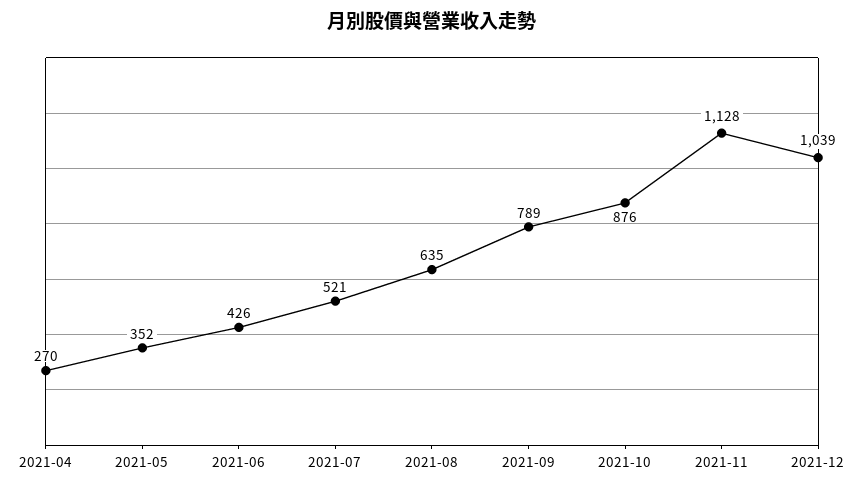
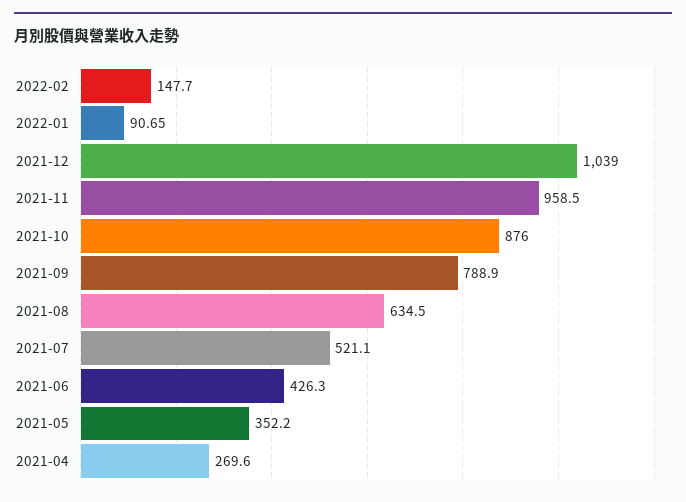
2021-11: 1128 -> 958.5
2022-02: none -> 147.7
2022-01: none -> 90.65

